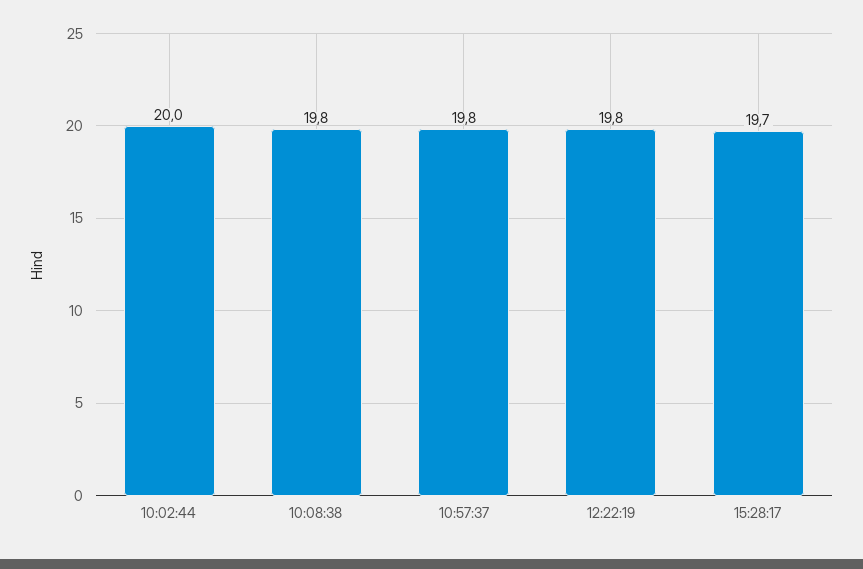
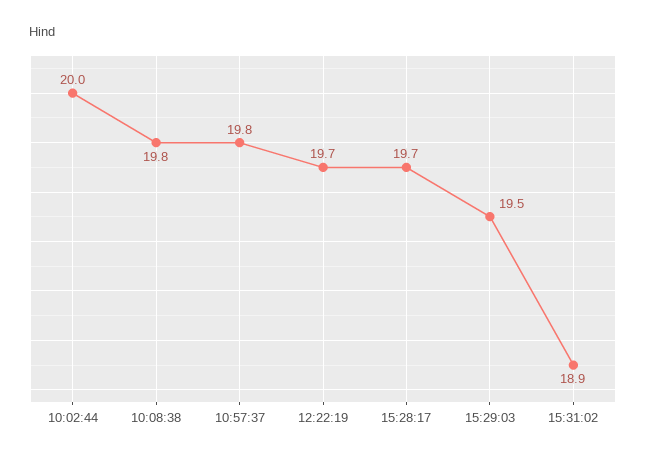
12:22:19: 19.8 -> 19.7
15:29:03: none -> 19.5
15:31:02: none -> 18.9

